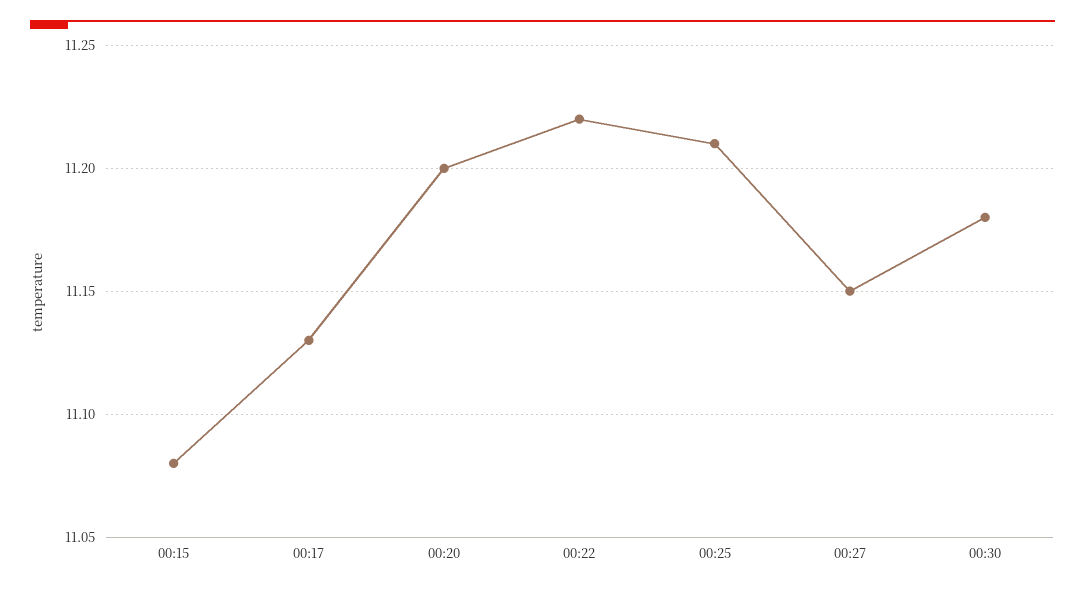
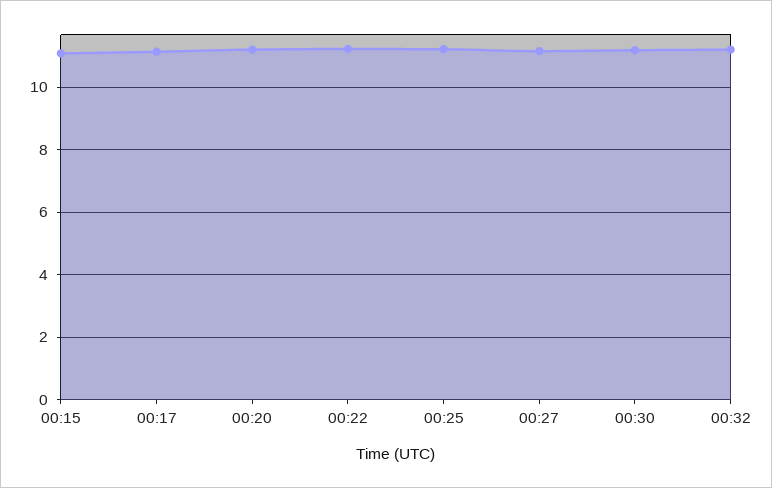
00:32: none -> 11.2

